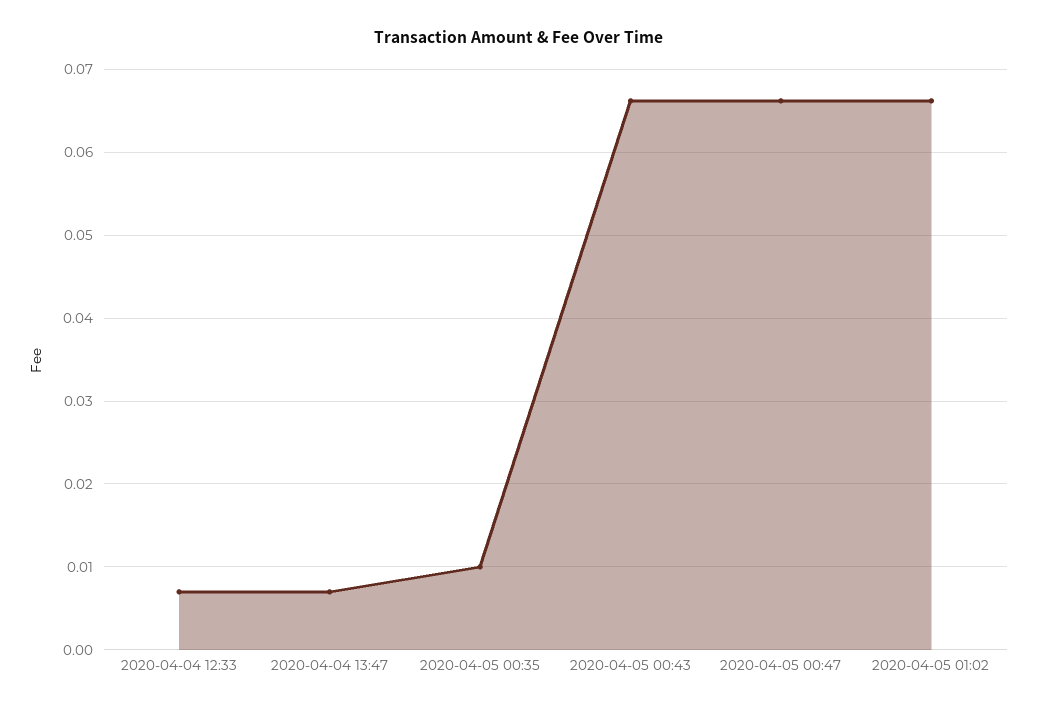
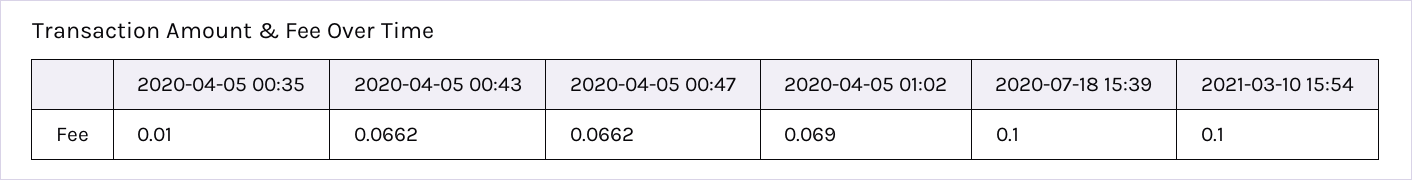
2020-04-04 12:33: 0.007 -> none
2020-04-04 13:47: 0.007 -> none
2020-04-05 01:02: 0.066 -> 0.069
2020-07-18 15:39: none -> 0.1
2021-03-10 15:54: none -> 0.1

